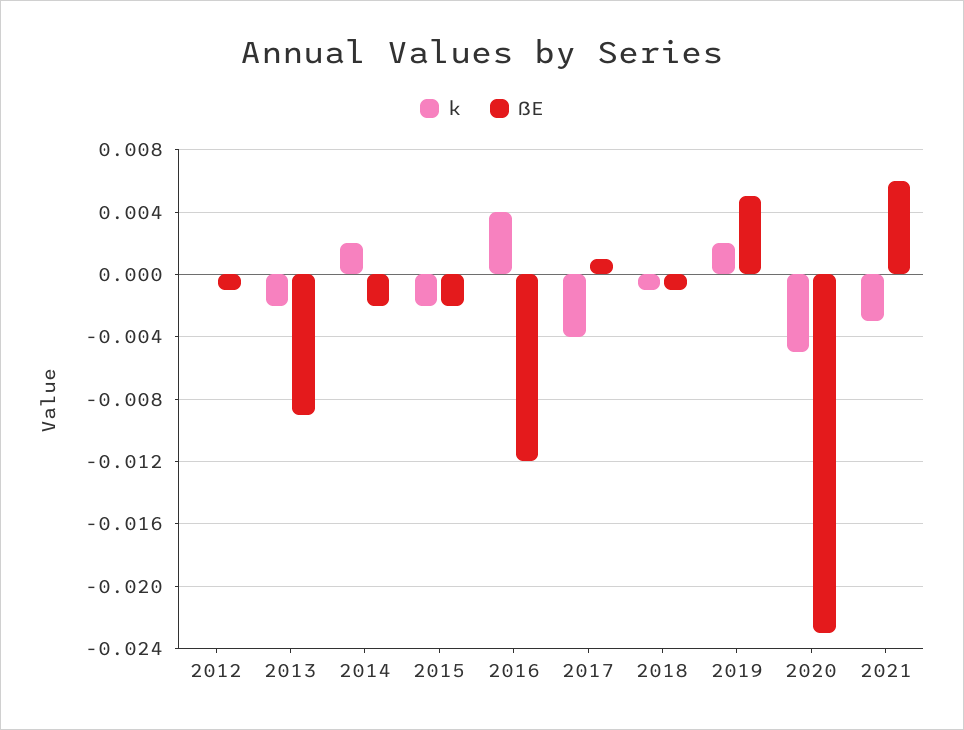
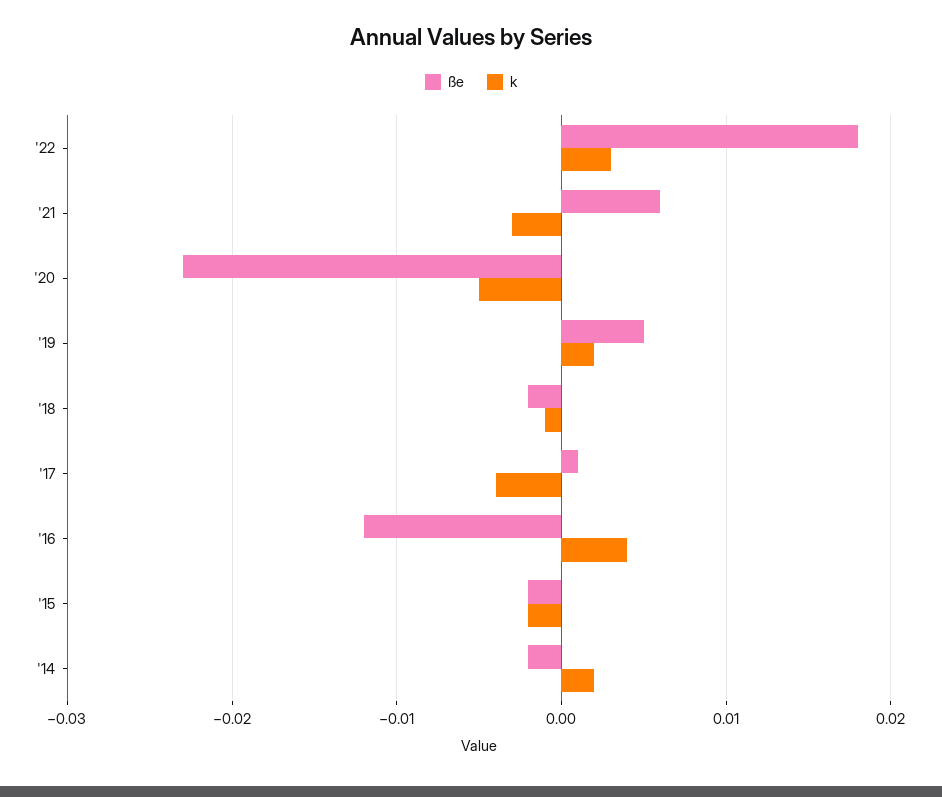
k, 2012: 0 -> none
ßE, 2012: -0.001 -> none
k, 2013: -0.002 -> none
ßE, 2013: -0.009 -> none
ßE, 2018: -0.001 -> -0.002
ßE, '22: none -> 0.018
k, '22: none -> 0.003

